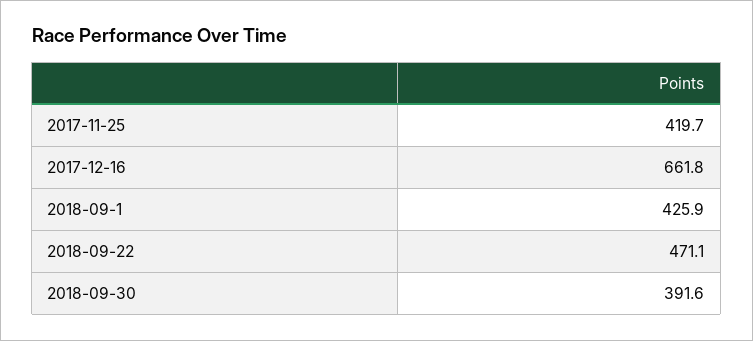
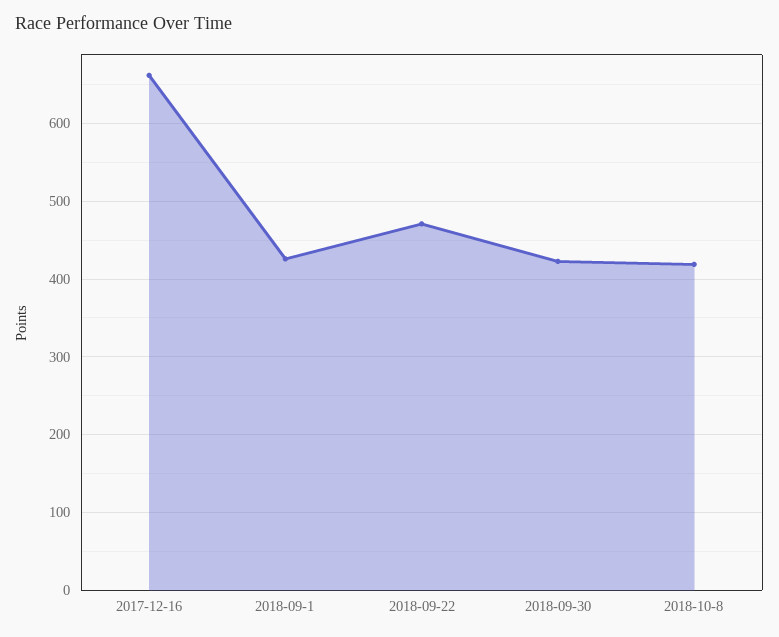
2017-11-25: 419.7 -> none
2018-09-30: 391.6 -> 420
2018-10-8: none -> 420

